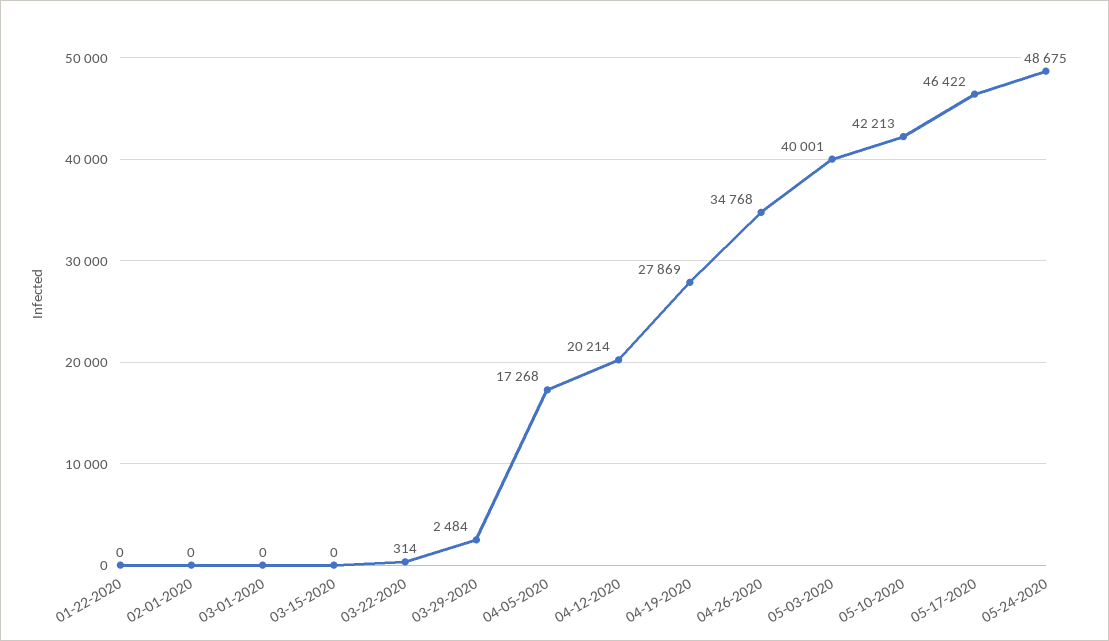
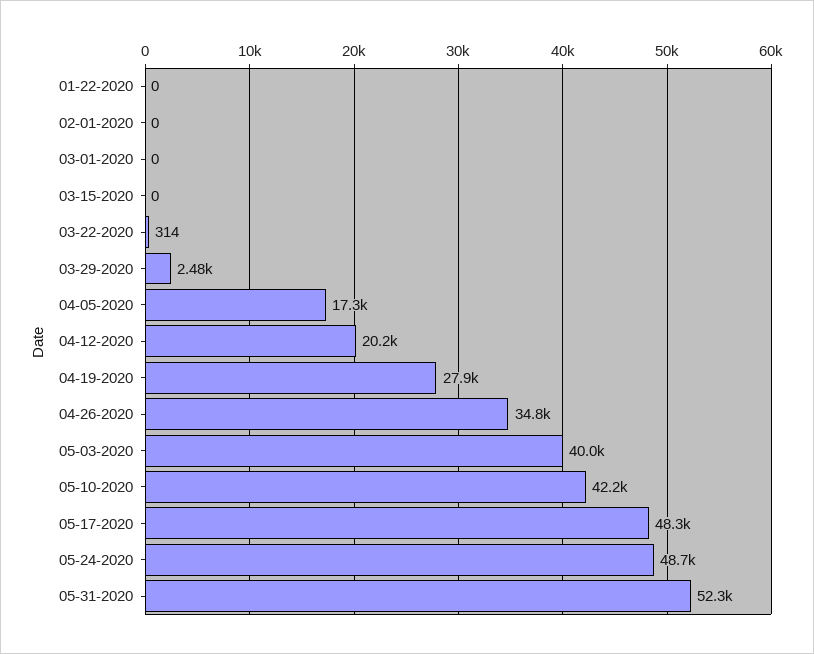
05-17-2020: 46422 -> 48300
05-31-2020: none -> 52300

